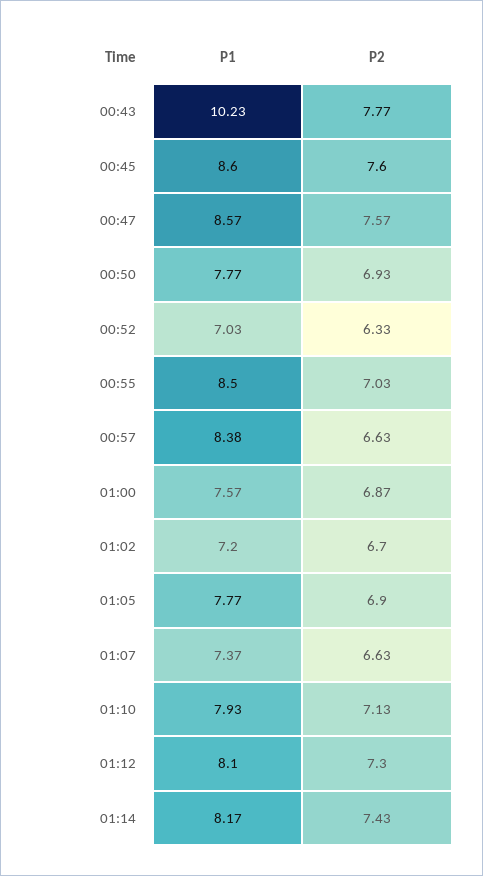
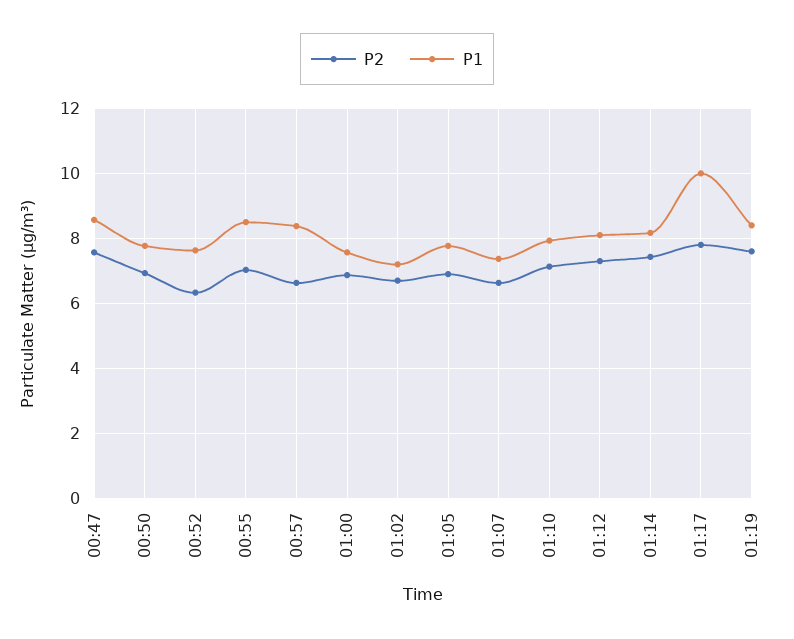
P1, 00:43: 10.23 -> none
P2, 00:43: 7.77 -> none
P1, 00:45: 8.6 -> none
P2, 00:45: 7.6 -> none
P1, 00:52: 7.03 -> 7.6
P2, 01:17: none -> 7.8
P1, 01:17: none -> 10
P2, 01:19: none -> 7.6
P1, 01:19: none -> 8.4

